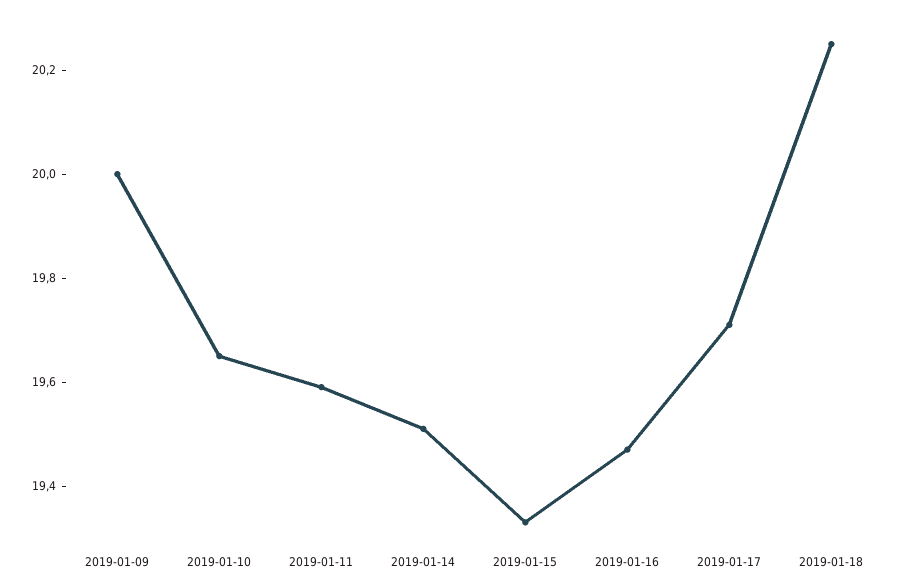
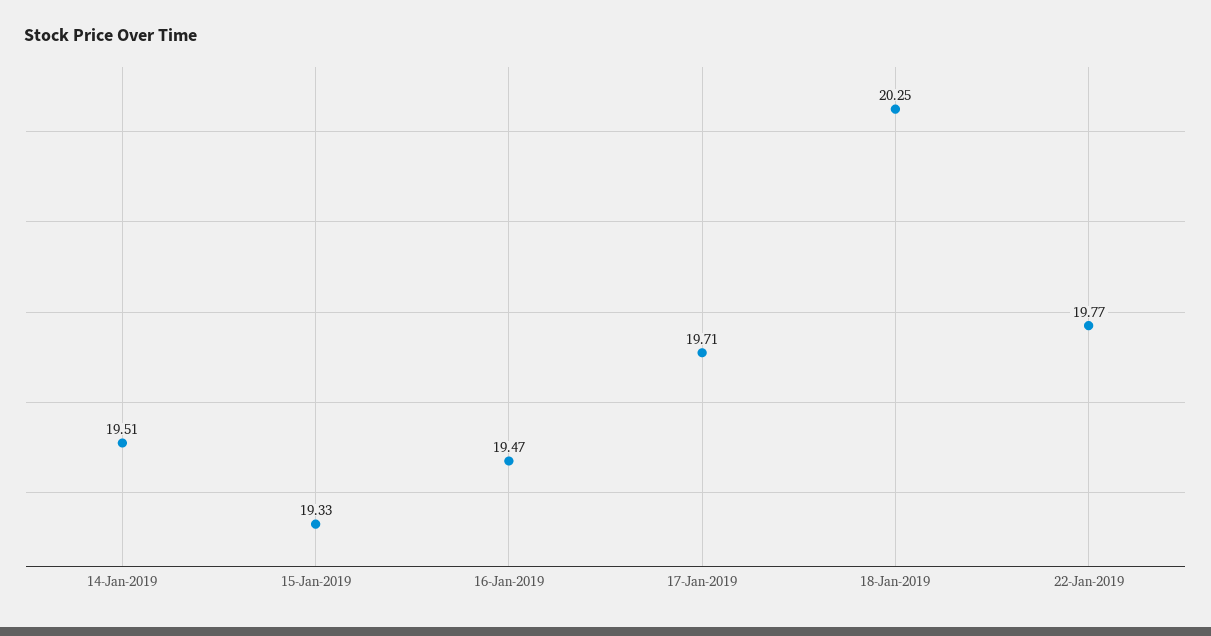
2019-01-09: 20 -> none
2019-01-10: 19.65 -> none
2019-01-11: 19.6 -> none
22-Jan-2019: none -> 19.77

